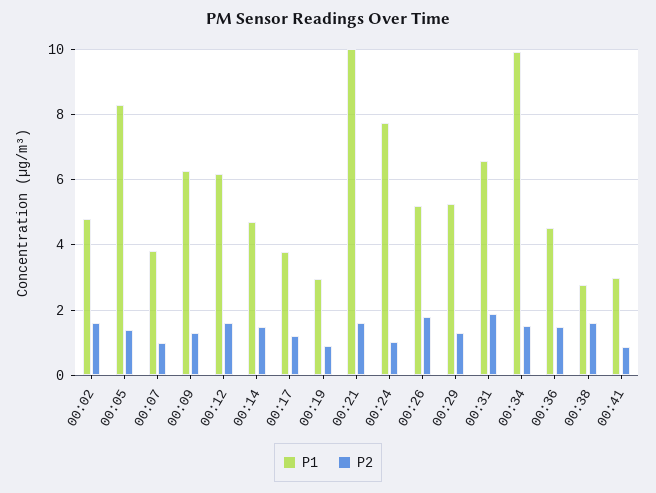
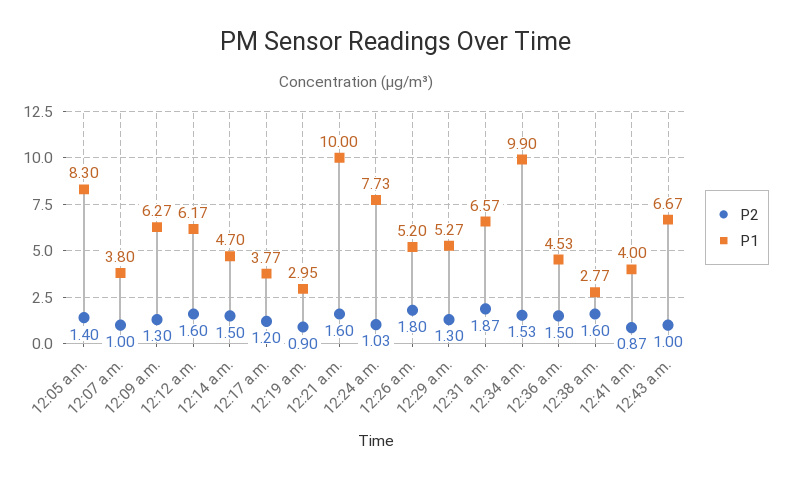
P1, 00:02: 4.8 -> none
P2, 00:02: 1.6 -> none
P1, 00:41: 3 -> 4
P2, 12:43 a.m.: none -> 1
P1, 12:43 a.m.: none -> 6.67

